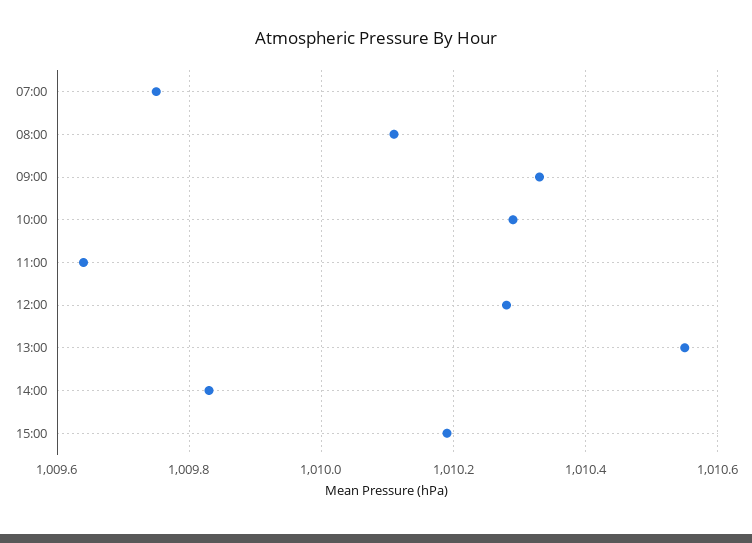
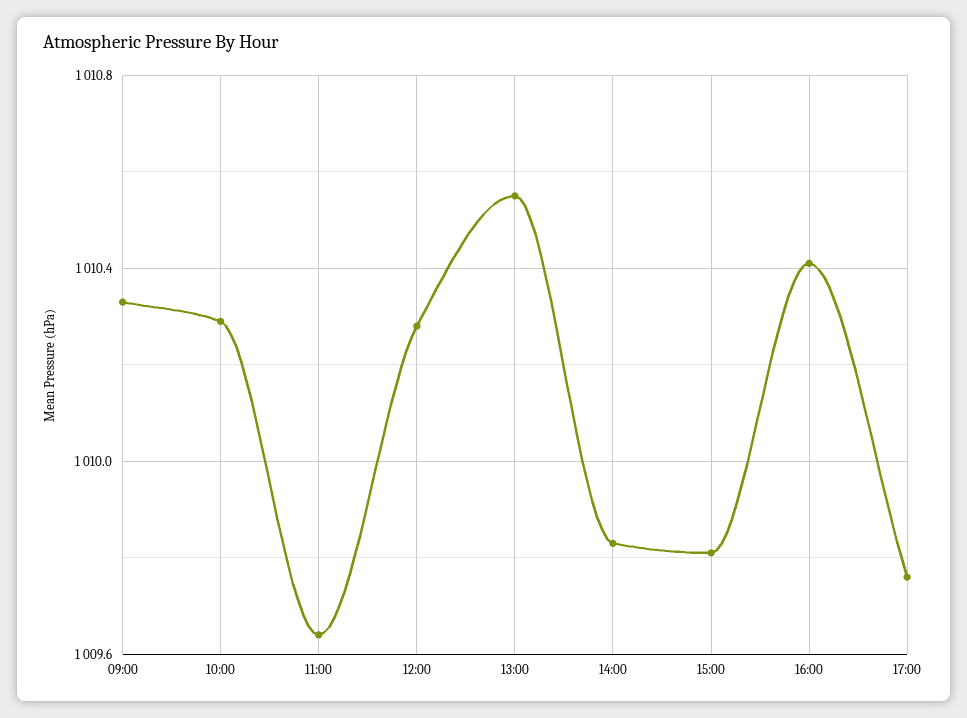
07:00: 1009.75 -> none
08:00: 1010.1 -> none
15:00: 1010.2 -> 1009.8
16:00: none -> 1010.4
17:00: none -> 1009.75

